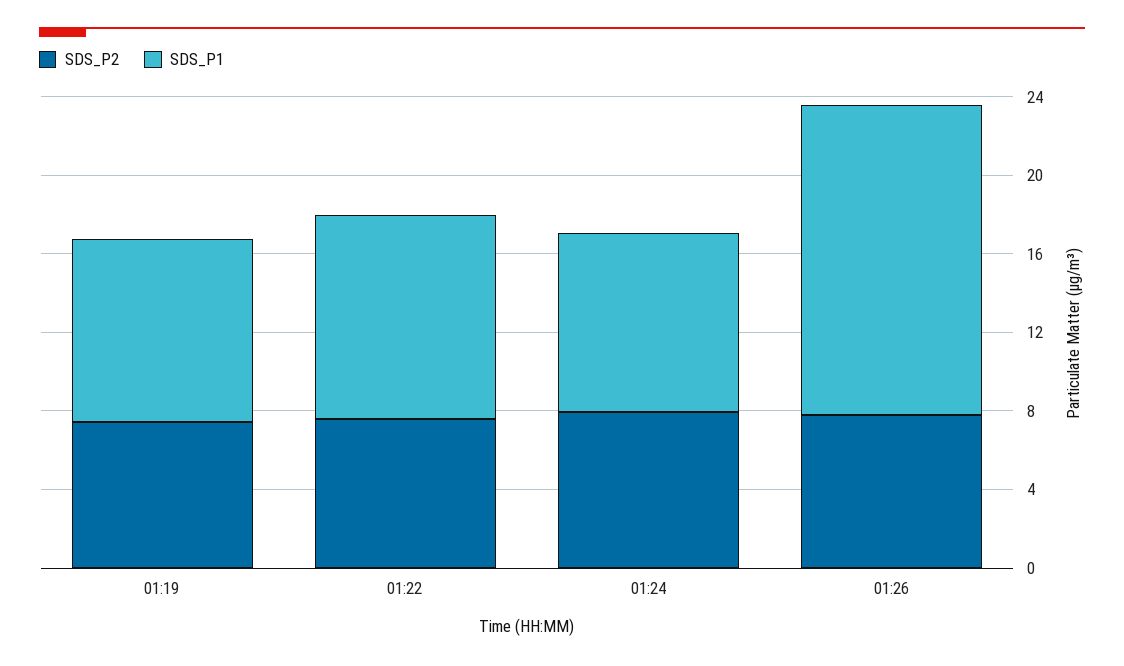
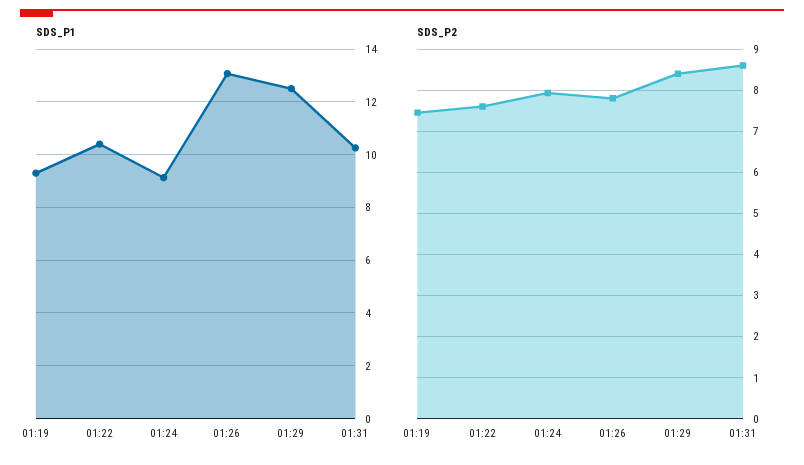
SDS_P1, 01:26: 16 -> 13
SDS_P1, 01:29: none -> 12.5
SDS_P1, 01:31: none -> 10.25
SDS_P2, 01:29: none -> 8.4
SDS_P2, 01:31: none -> 8.6

